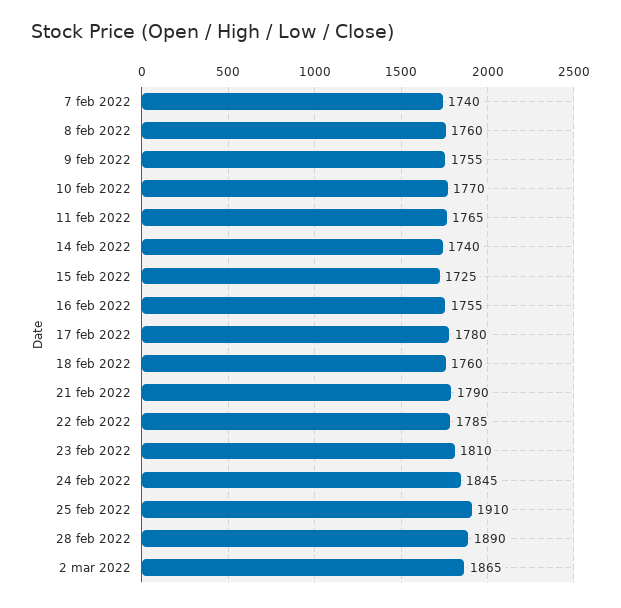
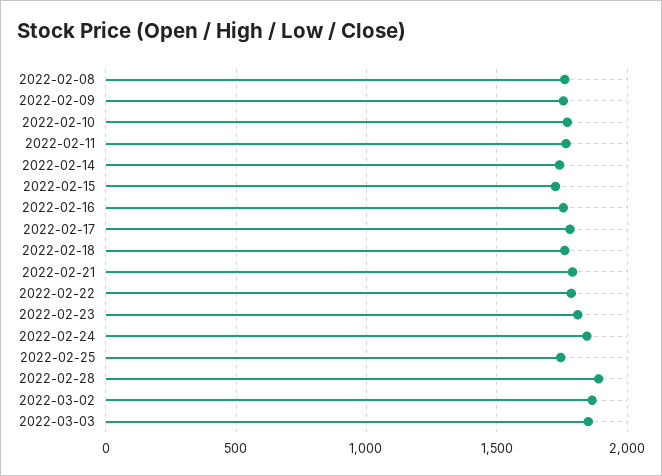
7 feb 2022: 1740 -> none
25 feb 2022: 1910 -> 1750
2022-03-03: none -> 1850

